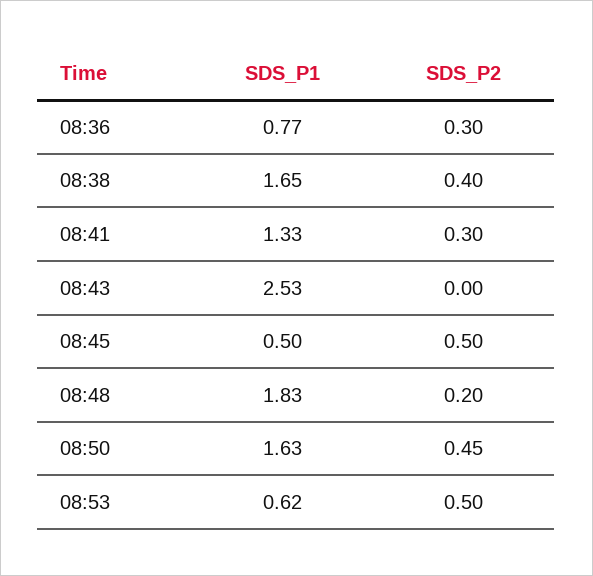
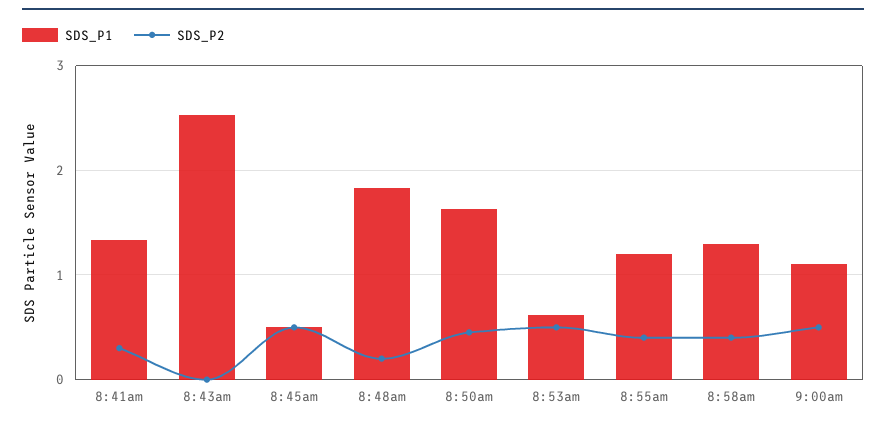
SDS_P1, 08:36: 0.77 -> none
SDS_P2, 08:36: 0.3 -> none
SDS_P1, 08:38: 1.65 -> none
SDS_P2, 08:38: 0.4 -> none
SDS_P1, 8:55am: none -> 1.2
SDS_P2, 8:55am: none -> 0.4
SDS_P1, 8:58am: none -> 1.3
SDS_P2, 8:58am: none -> 0.4
SDS_P1, 9:00am: none -> 1.1
SDS_P2, 9:00am: none -> 0.5

